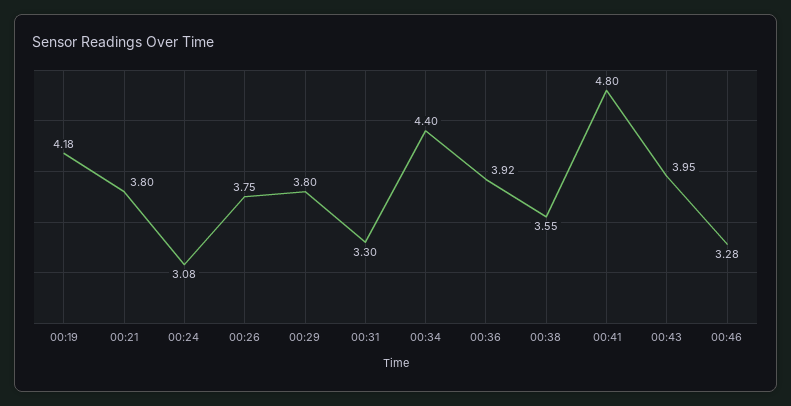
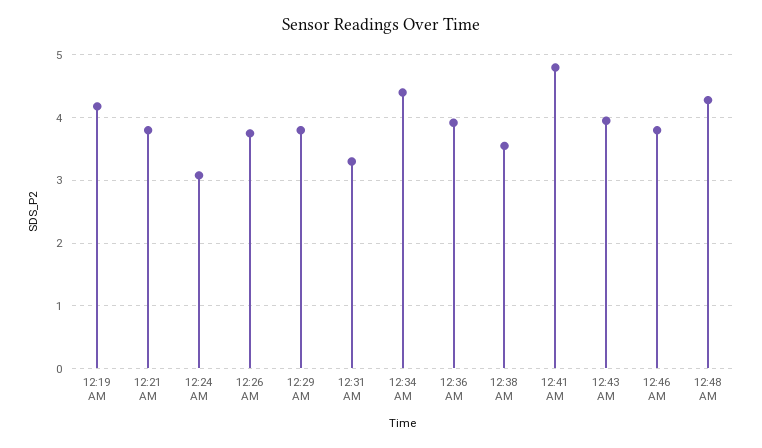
00:46: 3.28 -> 3.8
12:48 AM: none -> 4.3

